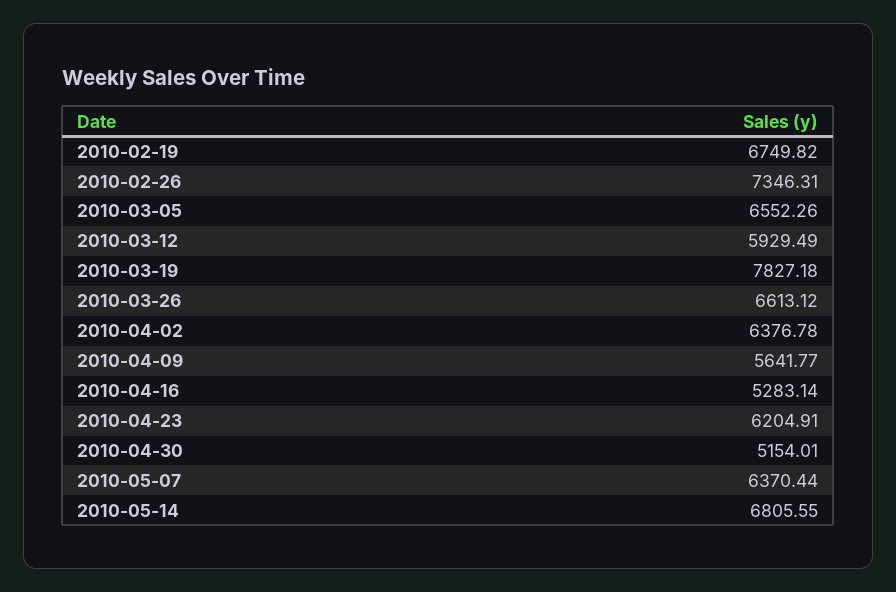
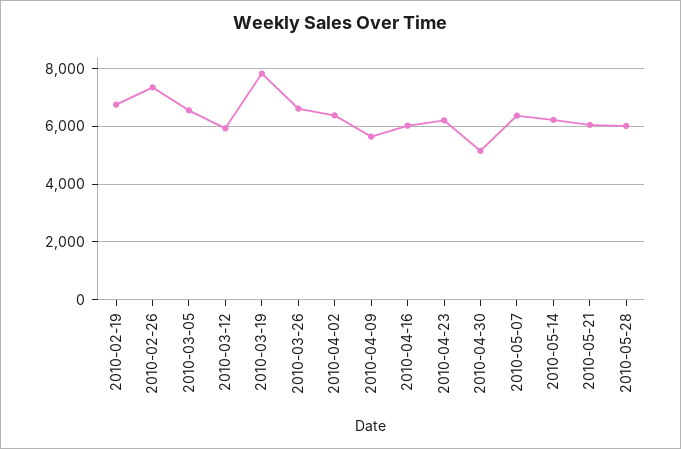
2010-04-16: 5283.14 -> 6000
2010-05-14: 6805.55 -> 6250
2010-05-21: none -> 6000
2010-05-28: none -> 6000

